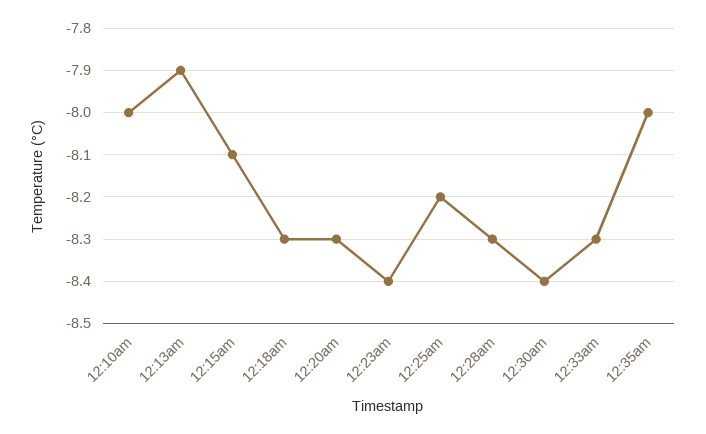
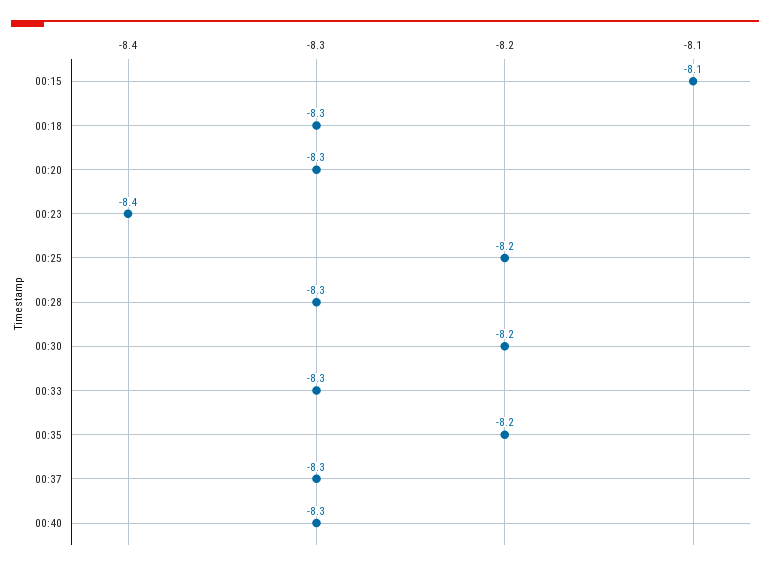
12:10am: -8 -> none
12:13am: -7.9 -> none
12:30am: -8.4 -> -8.2
12:35am: -8 -> -8.2
00:37: none -> -8.3
00:40: none -> -8.3

